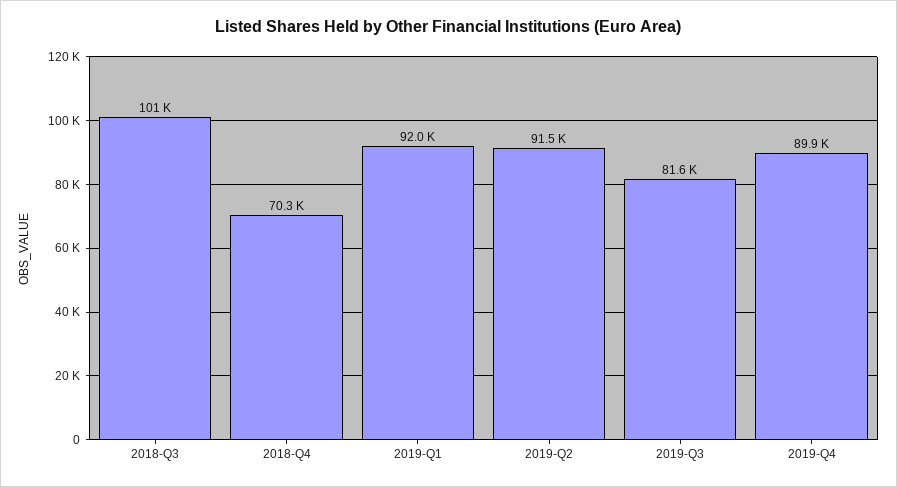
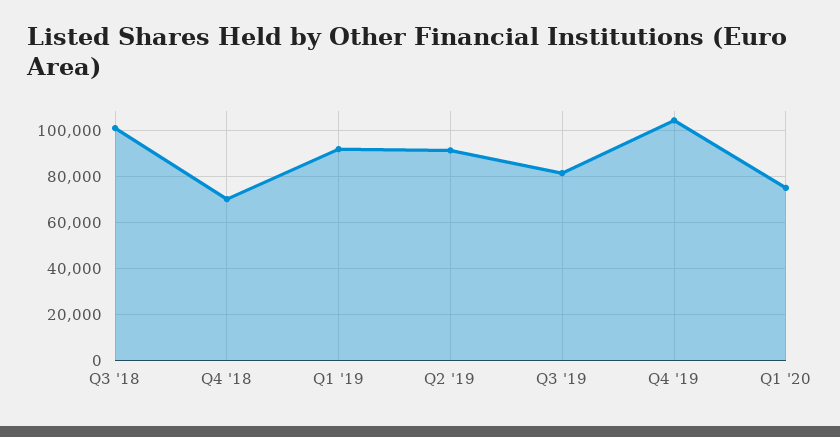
2019-Q4: 89900 -> 105000
Q1 '20: none -> 75000

